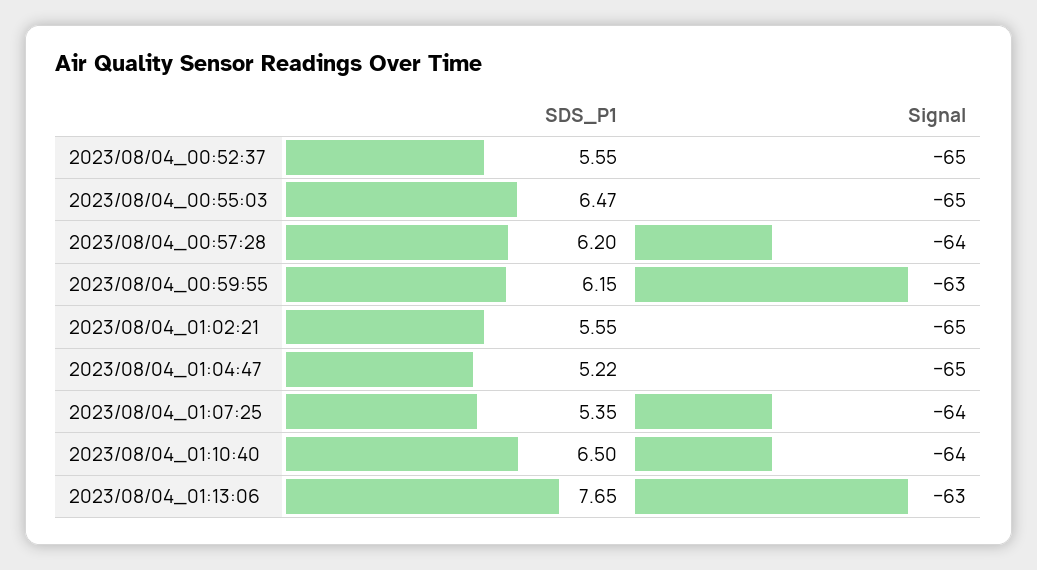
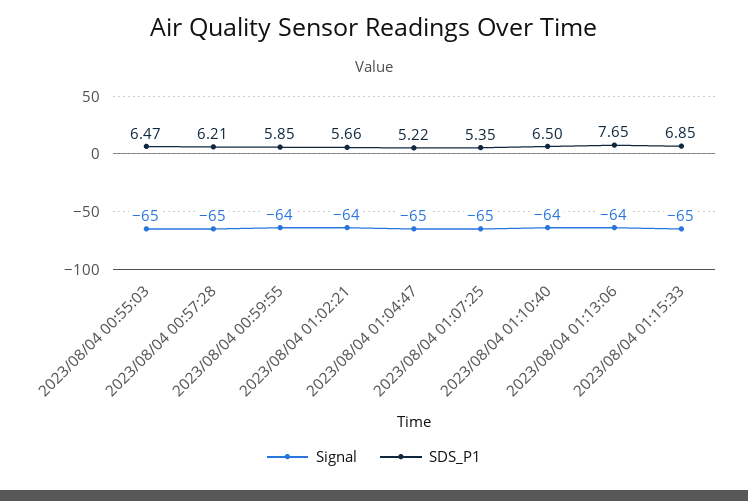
SDS_P1, 2023/08/04_00:52:37: 5.55 -> none
Signal, 2023/08/04_00:52:37: -65 -> none
SDS_P1, 2023/08/04_00:57:28: 6.2 -> 6.21
Signal, 2023/08/04_00:57:28: -64 -> -65
SDS_P1, 2023/08/04_00:59:55: 6.15 -> 5.85
Signal, 2023/08/04_00:59:55: -63 -> -64
SDS_P1, 2023/08/04_01:02:21: 5.55 -> 5.66
Signal, 2023/08/04_01:02:21: -65 -> -64
Signal, 2023/08/04_01:07:25: -64 -> -65
Signal, 2023/08/04_01:13:06: -63 -> -64
Signal, 2023/08/04 01:15:33: none -> -65
SDS_P1, 2023/08/04 01:15:33: none -> 6.85

